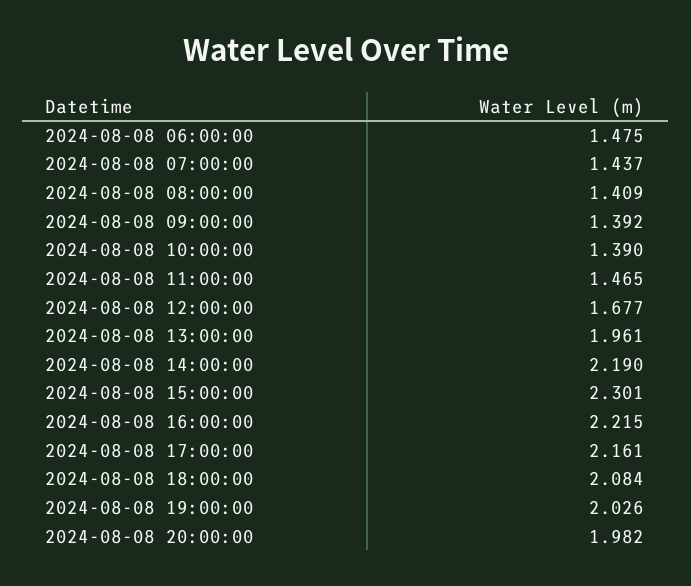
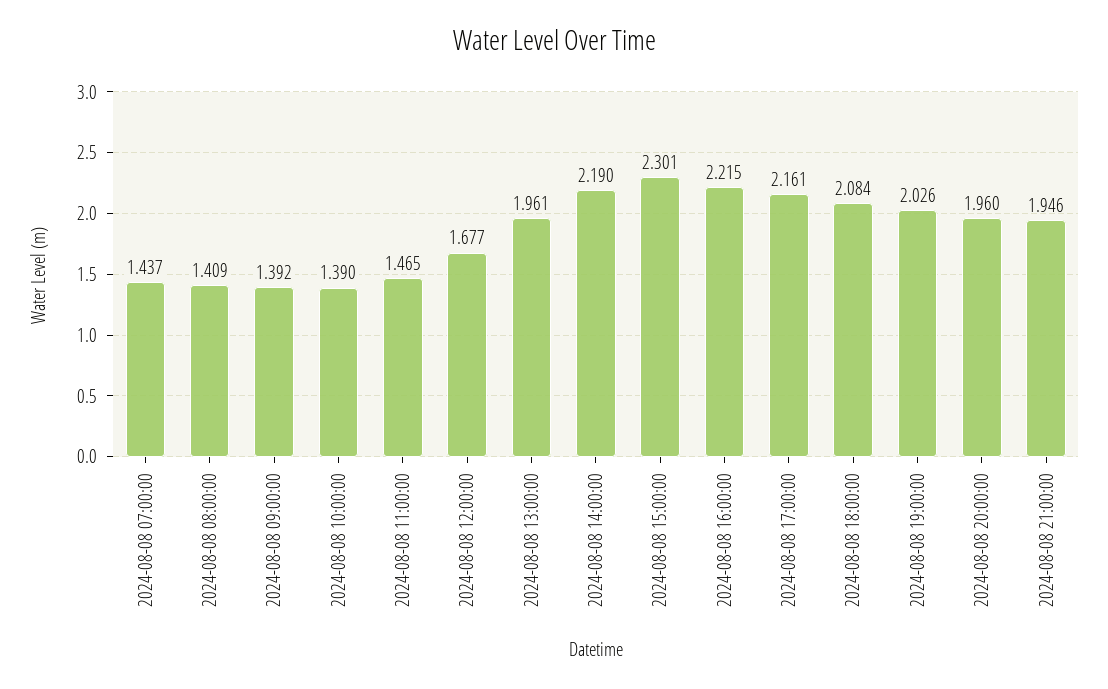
2024-08-08 06:00:00: 1.475 -> none
2024-08-08 20:00:00: 1.982 -> 1.96
2024-08-08 21:00:00: none -> 1.946

